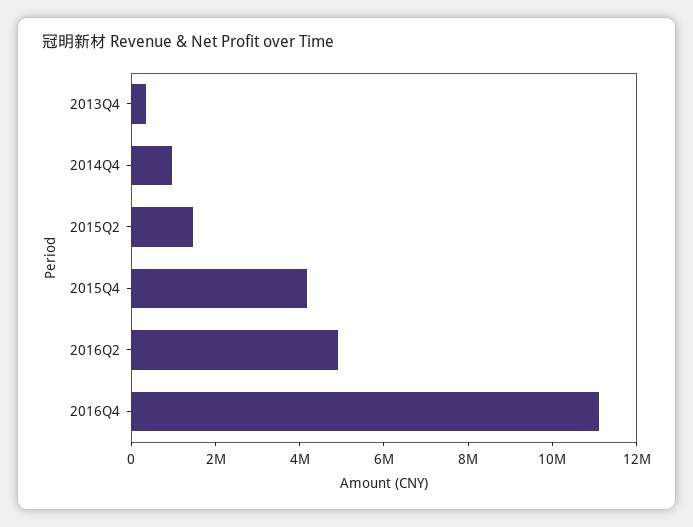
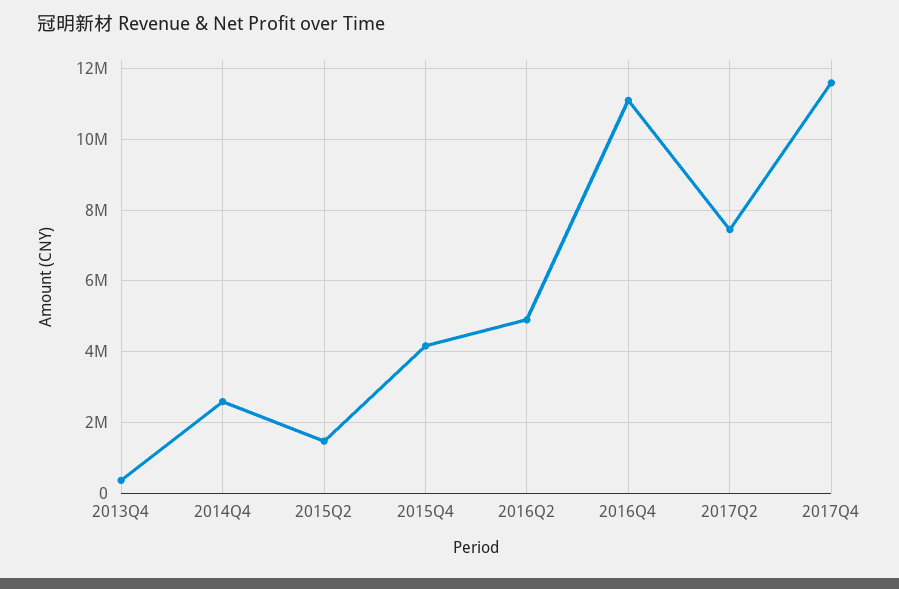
2014Q4: 1000000 -> 2600000
2017Q2: none -> 7400000
2017Q4: none -> 11600000

